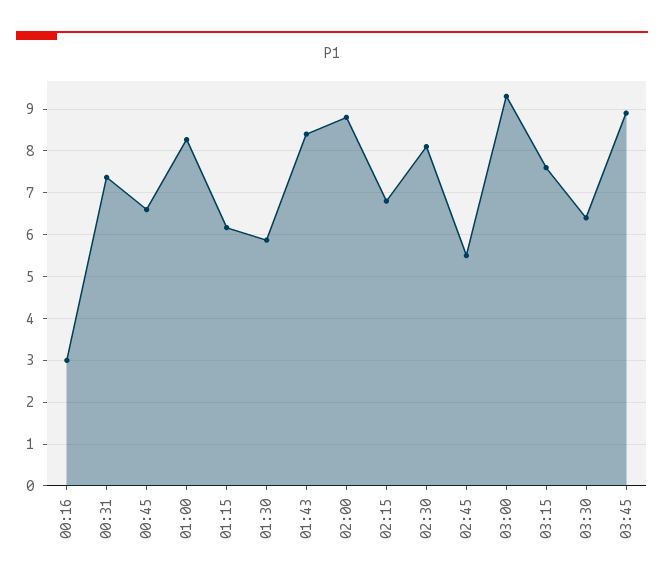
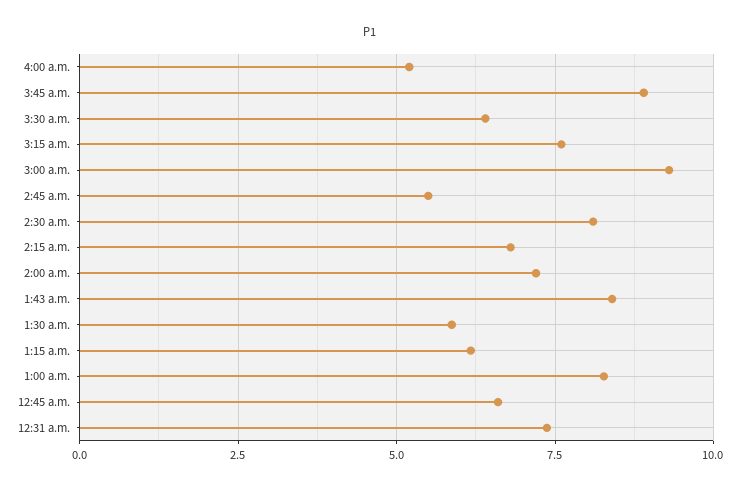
00:16: 3 -> none
02:00: 8.8 -> 7.25
4:00 a.m.: none -> 5.25

